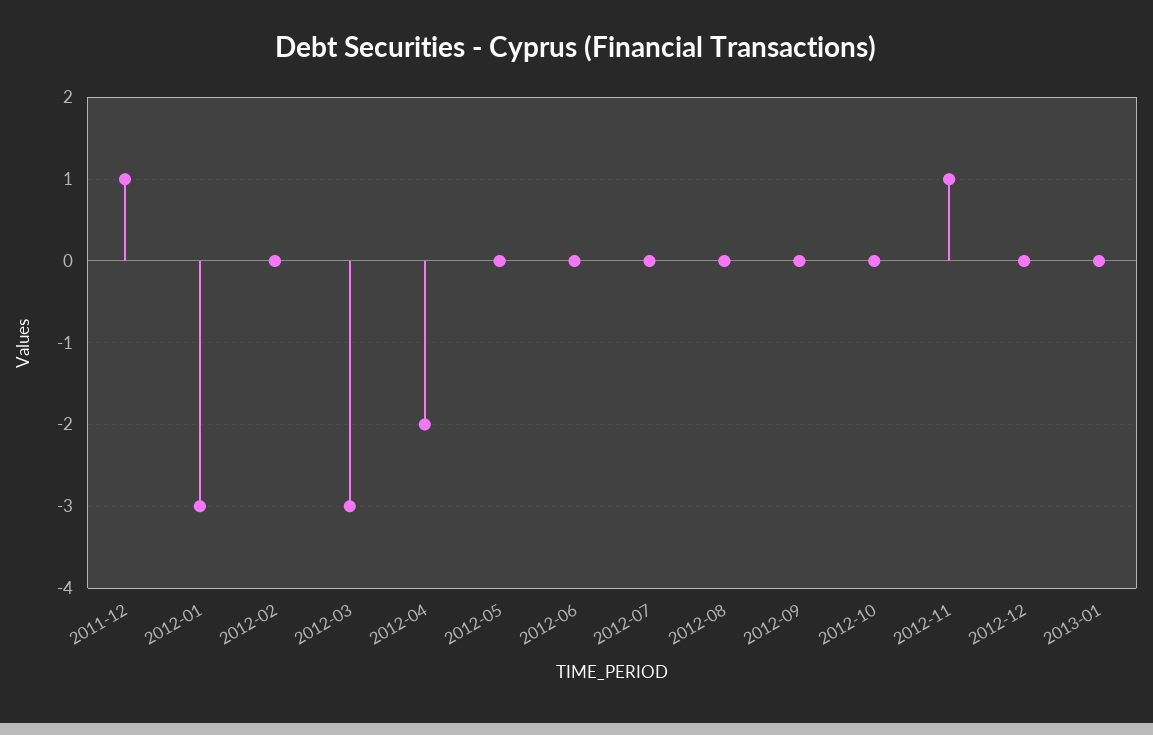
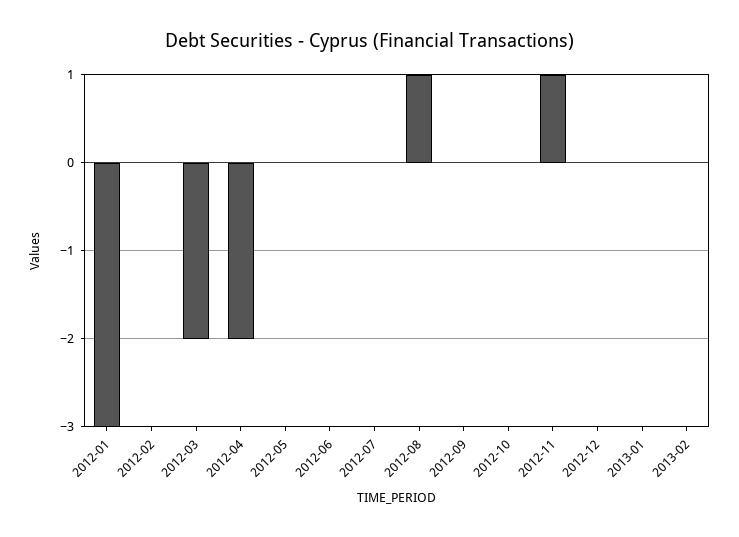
2011-12: 1 -> none
2012-03: -3 -> -2
2012-08: 0 -> 1
2013-02: none -> 0

